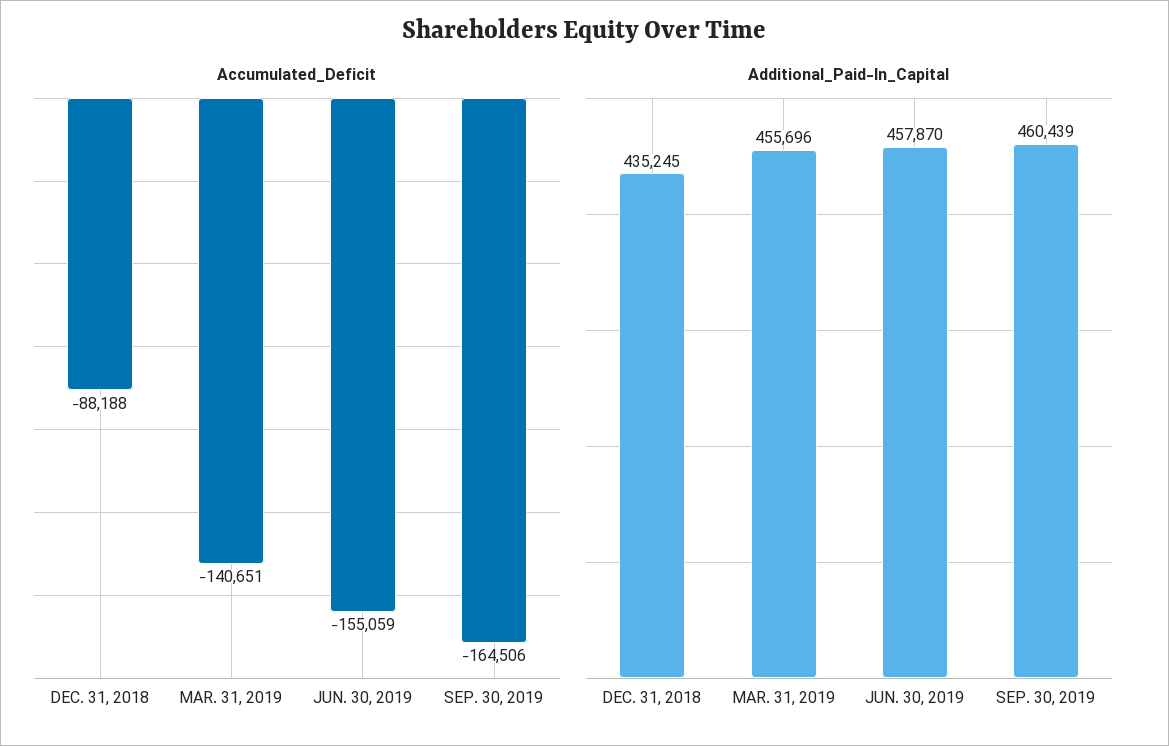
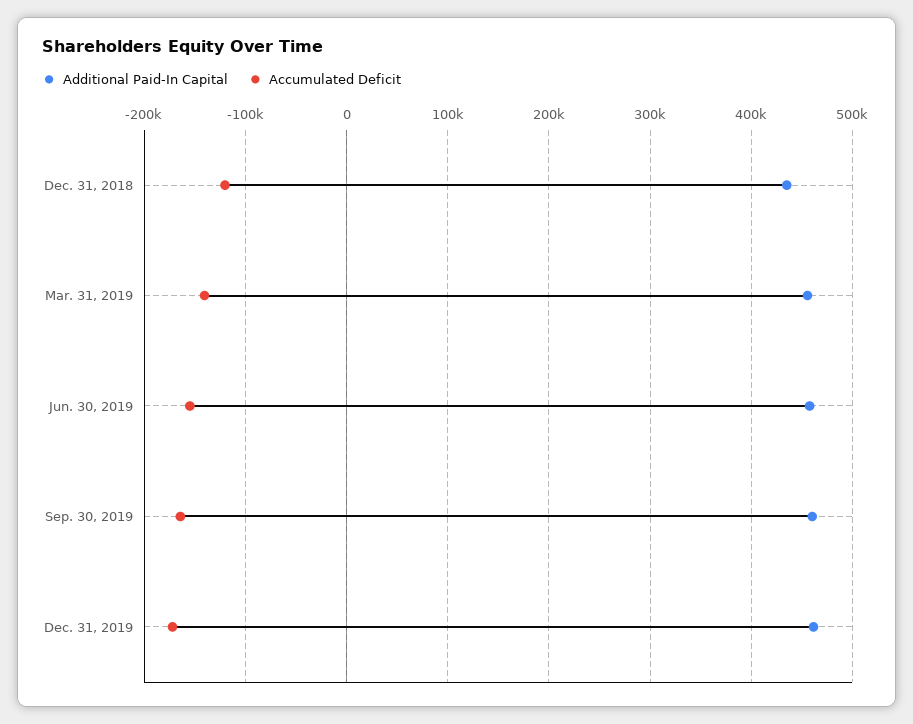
Accumulated_Deficit, DEC. 31, 2018: -88188 -> -120000
Additional_Paid-In_Capital, Dec. 31, 2019: none -> 460000
Accumulated_Deficit, Dec. 31, 2019: none -> -170000

